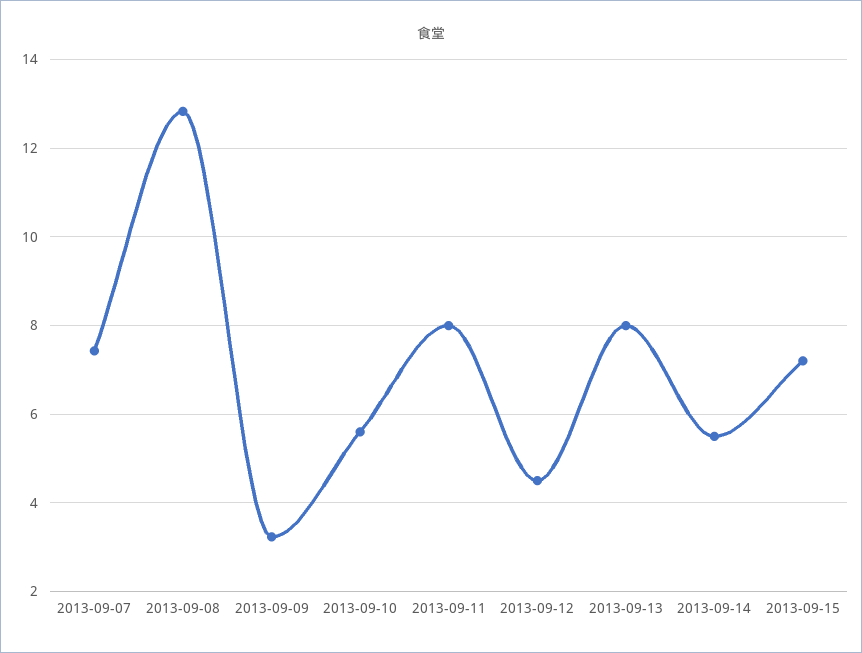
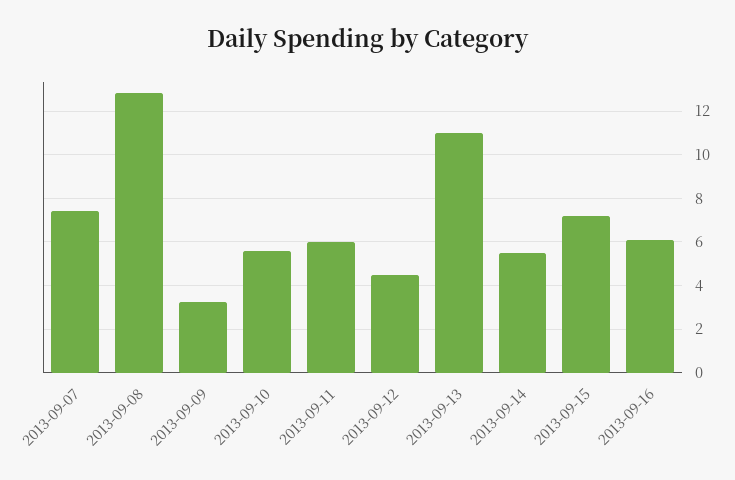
2013-09-11: 8 -> 6
2013-09-13: 8 -> 11
2013-09-16: none -> 6

